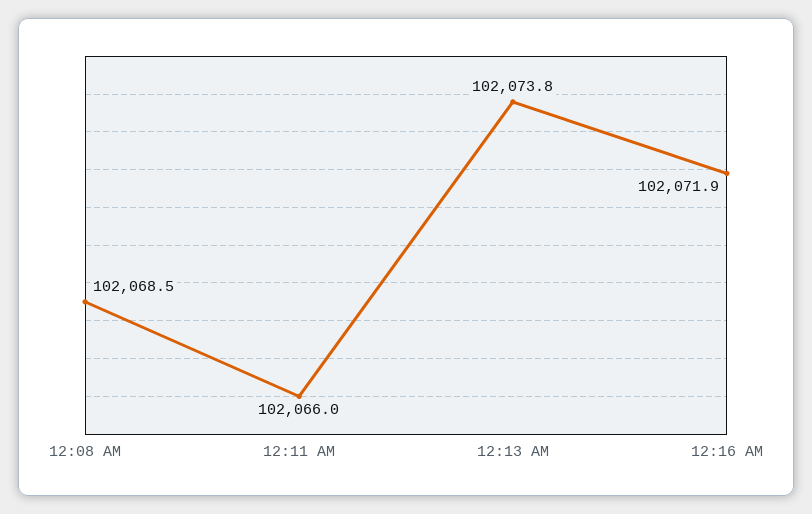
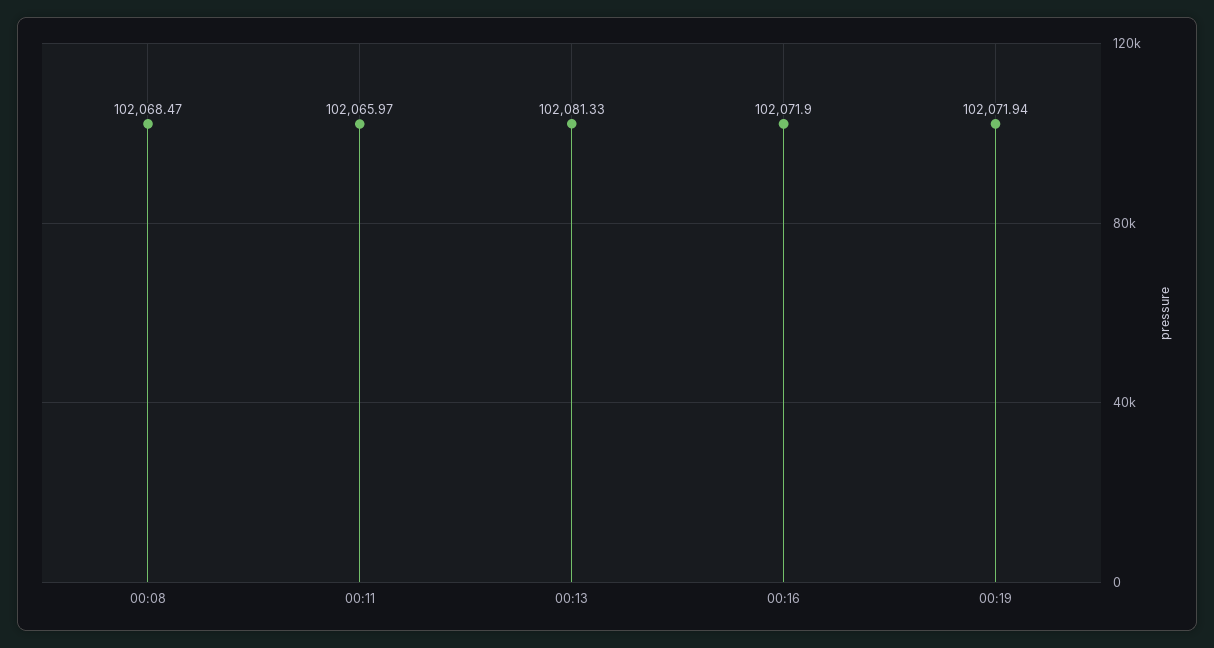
12:13 AM: 102073.8 -> 102081.33
00:19: none -> 102071.94

